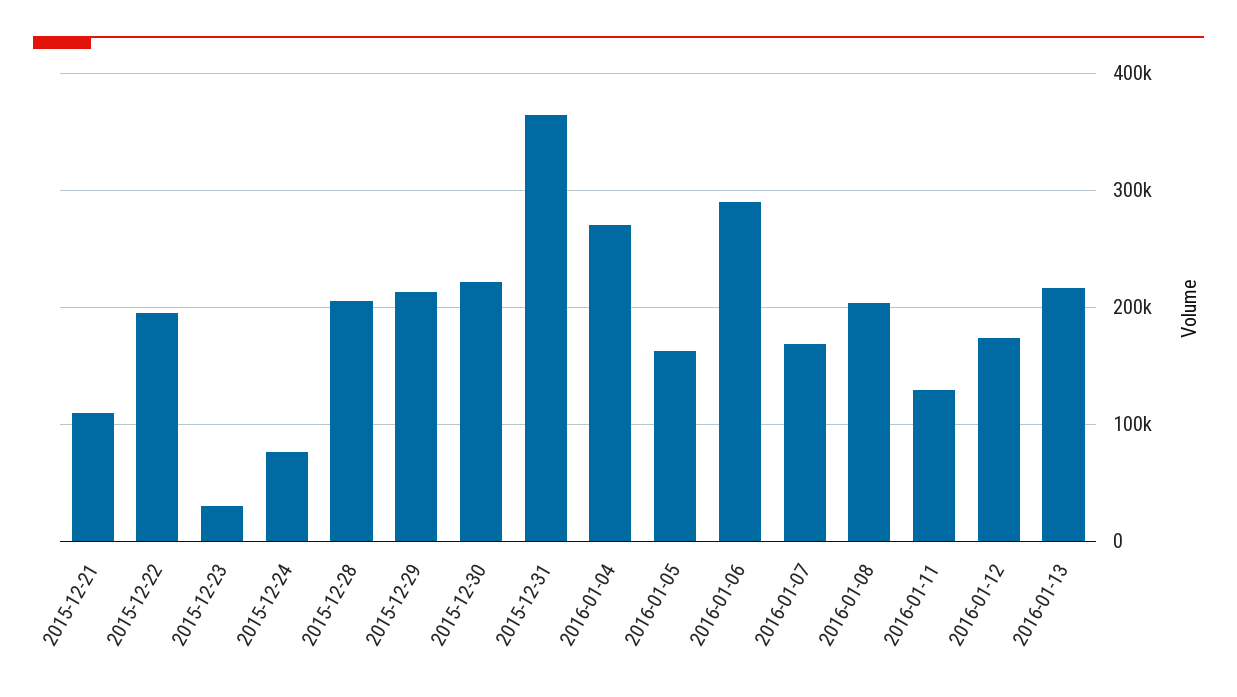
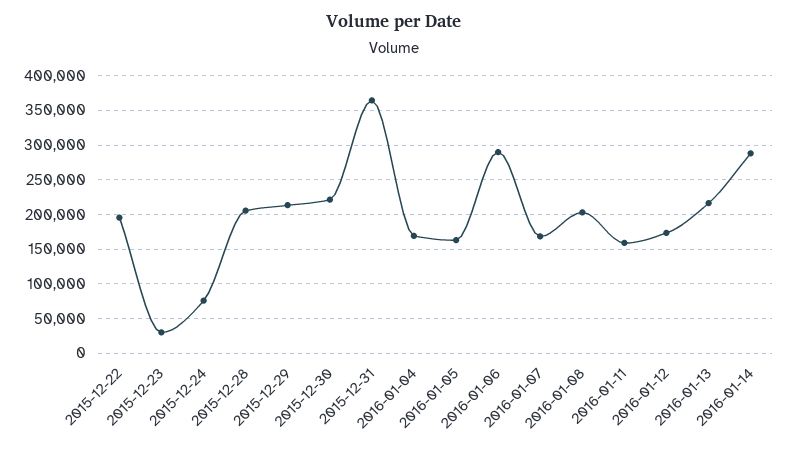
2015-12-21: 110000 -> none
2016-01-04: 270000 -> 170000
2016-01-11: 130000 -> 160000
2016-01-14: none -> 290000

